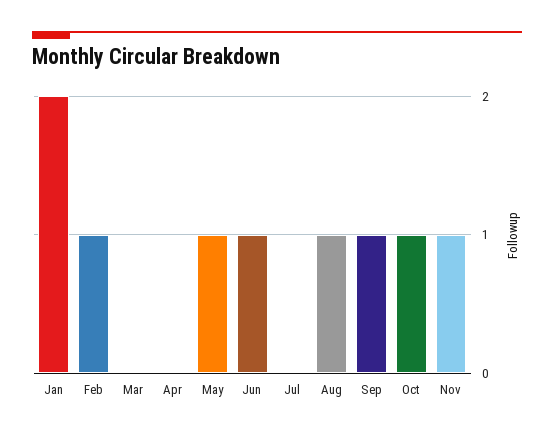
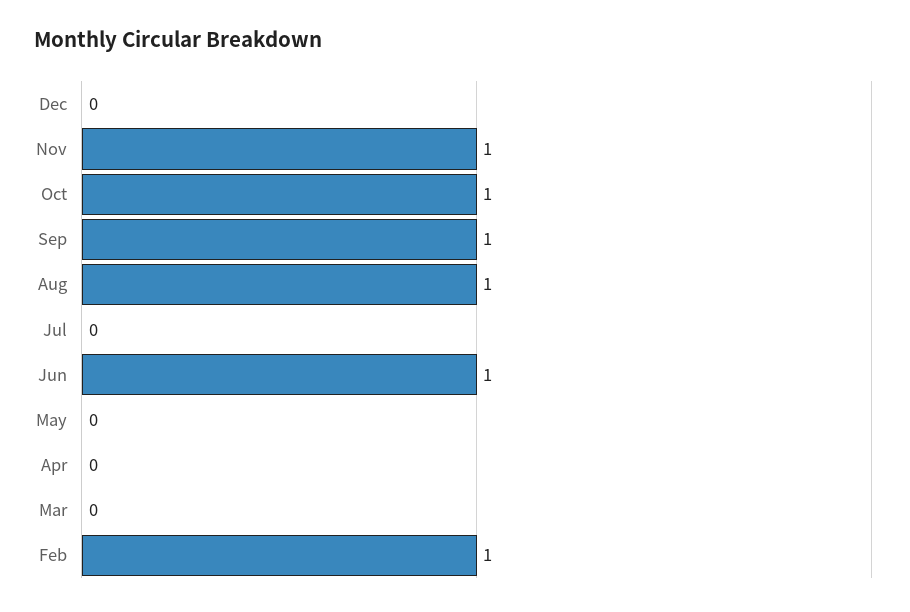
Jan: 2 -> none
May: 1 -> 0
Dec: none -> 0

